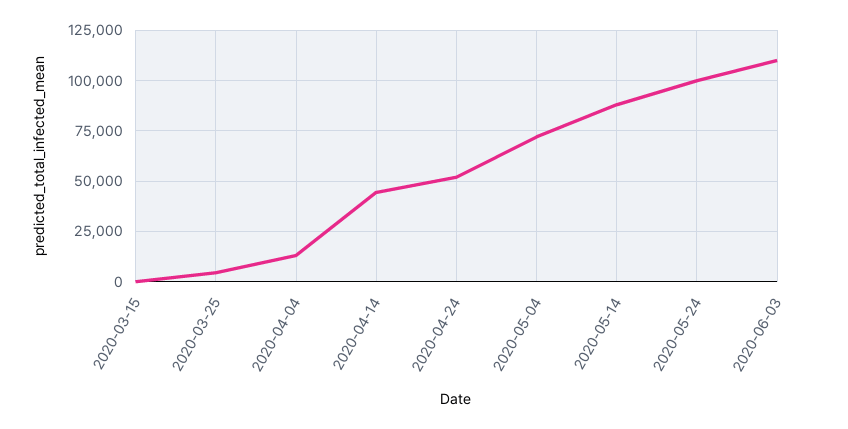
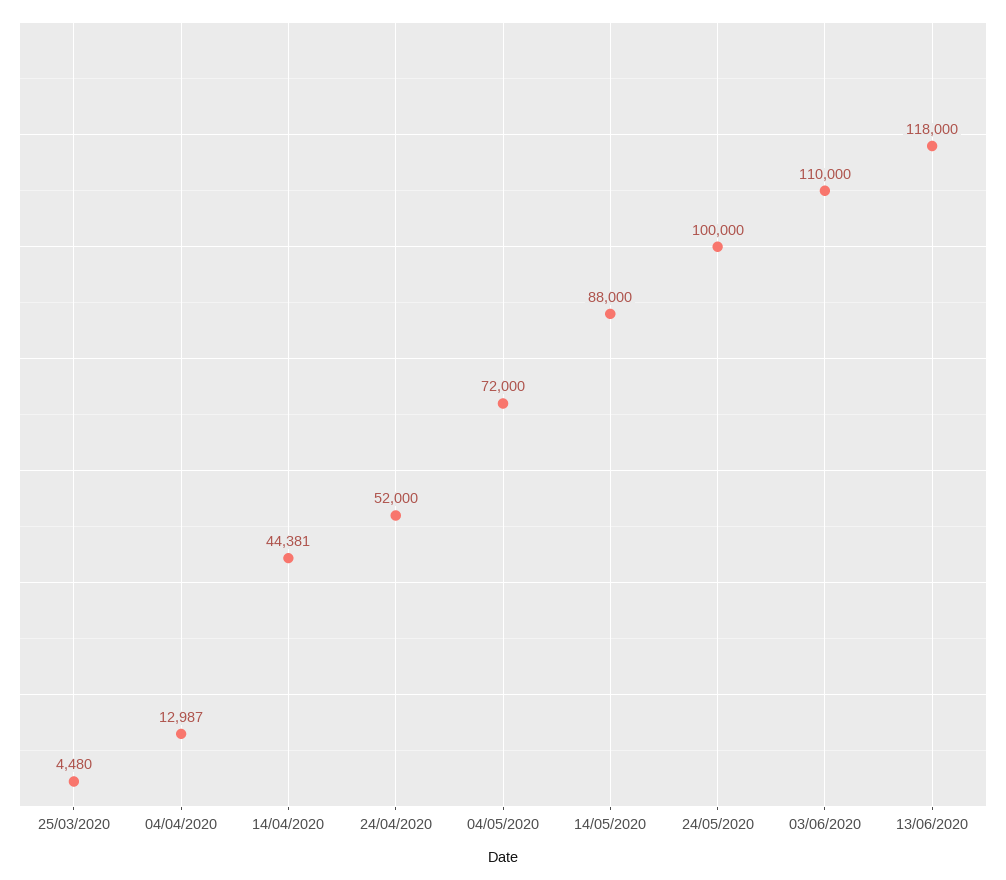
2020-03-15: 0 -> none
13/06/2020: none -> 118000

